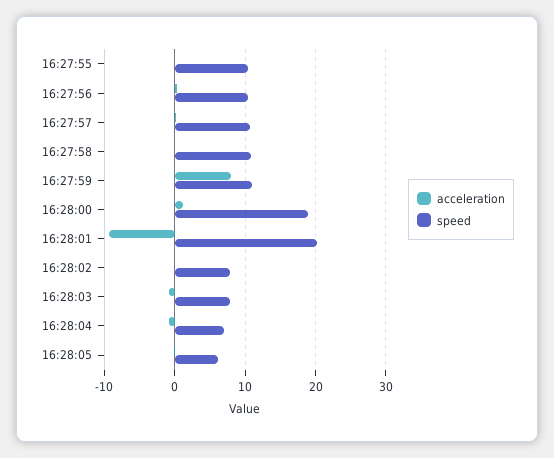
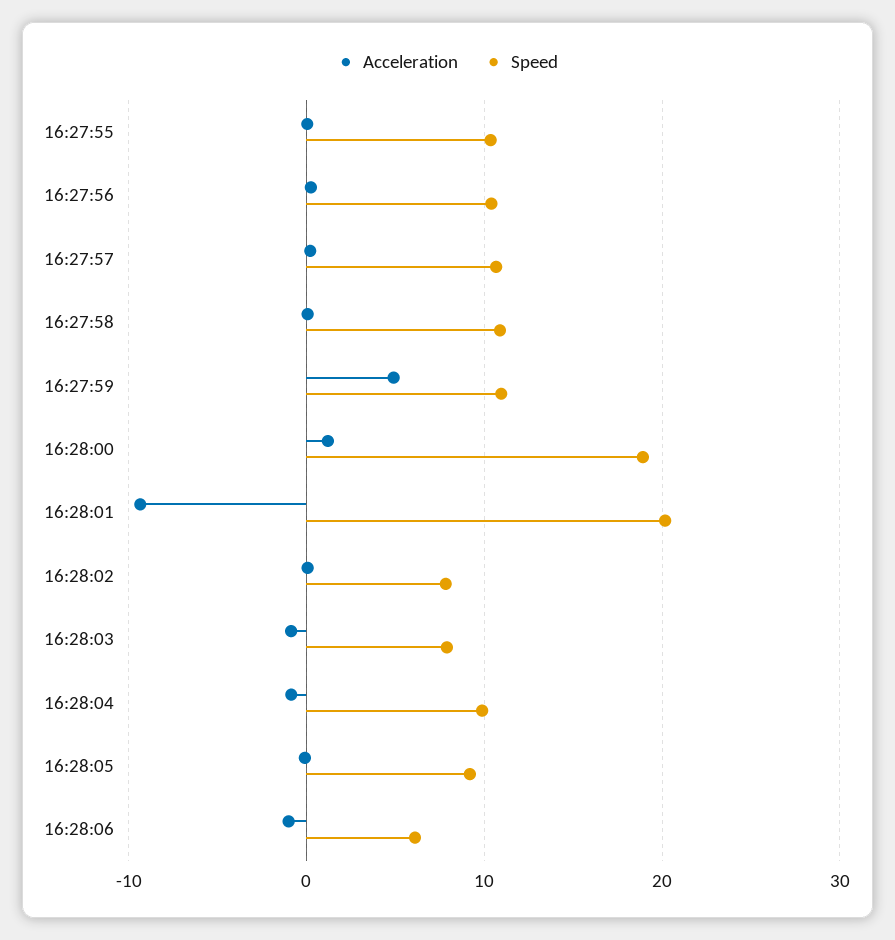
acceleration, 16:27:59: 8 -> 5
speed, 16:28:04: 7 -> 10
speed, 16:28:05: 6 -> 9
acceleration, 16:28:06: none -> -1
speed, 16:28:06: none -> 6

